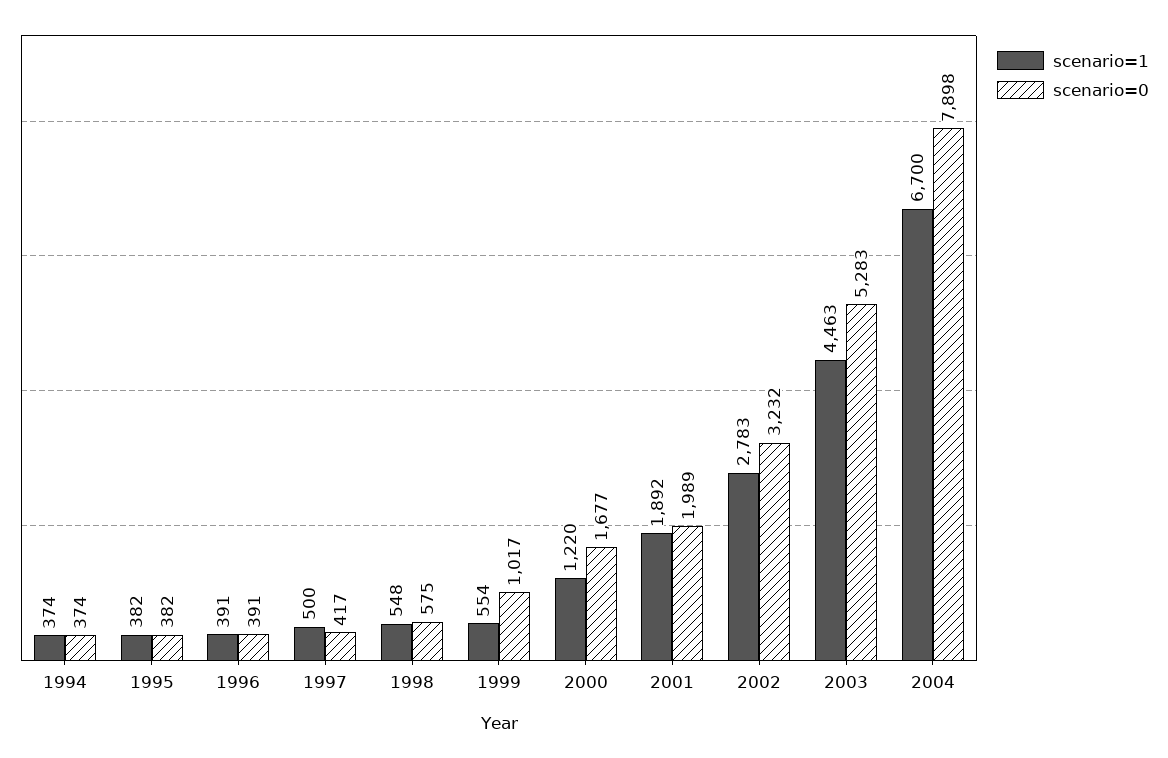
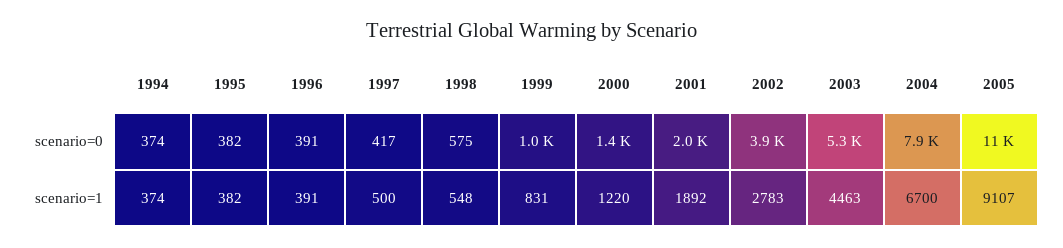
scenario=1, 1999: 554 -> 831
scenario=0, 2000: 1677 -> 1400
scenario=0, 2002: 3232 -> 3900
scenario=0, 2005: none -> 11000
scenario=1, 2005: none -> 9107

